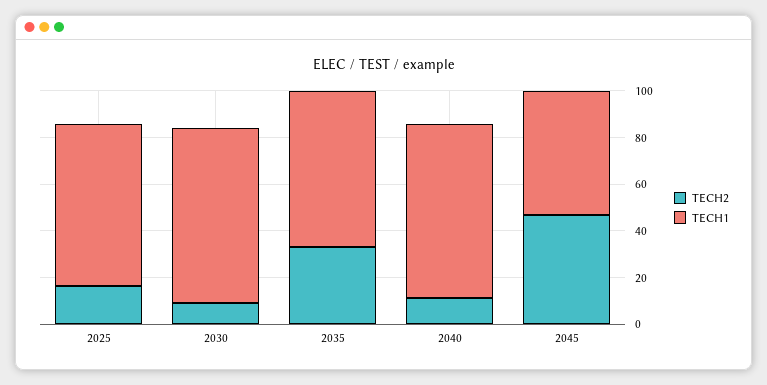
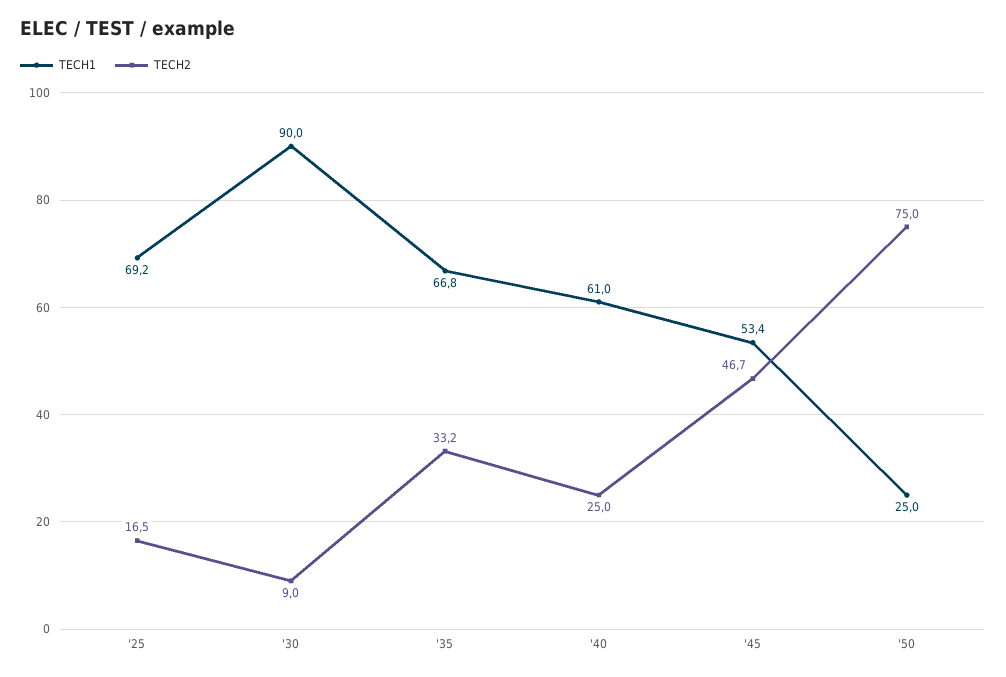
TECH1, 2030: 75 -> 90
TECH2, 2040: 10 -> 25
TECH1, 2040: 75 -> 61
TECH1, '50: none -> 25
TECH2, '50: none -> 75

